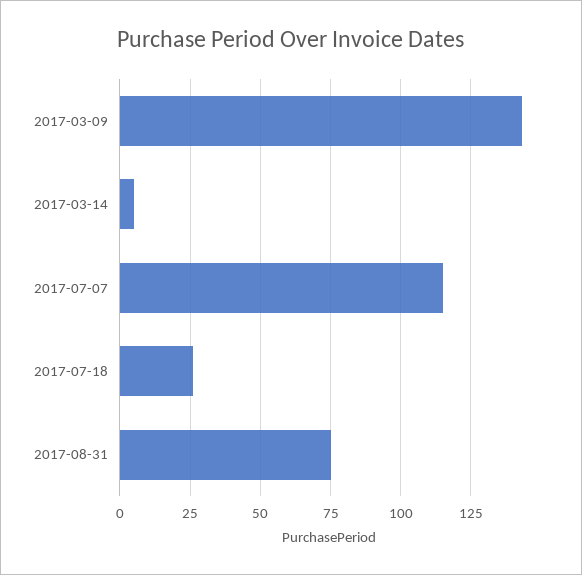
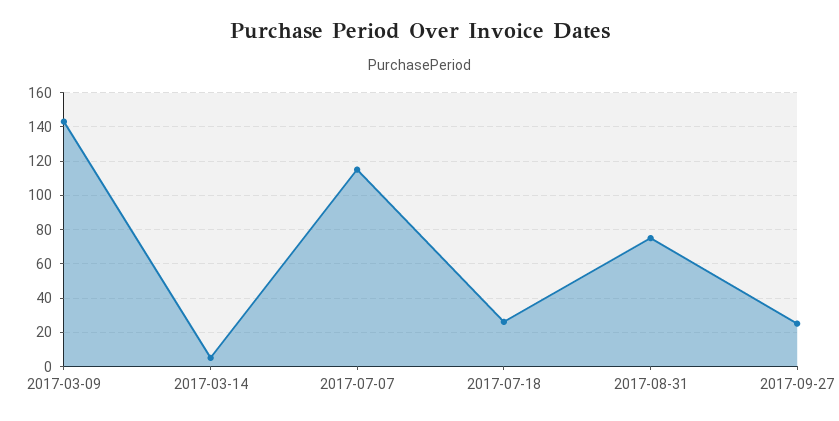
2017-09-27: none -> 25

